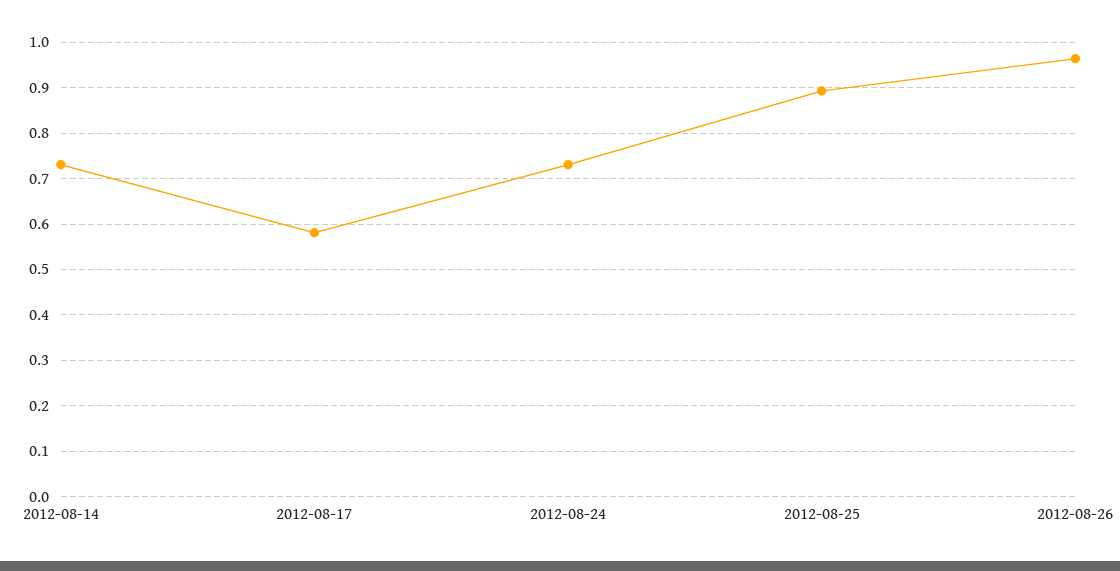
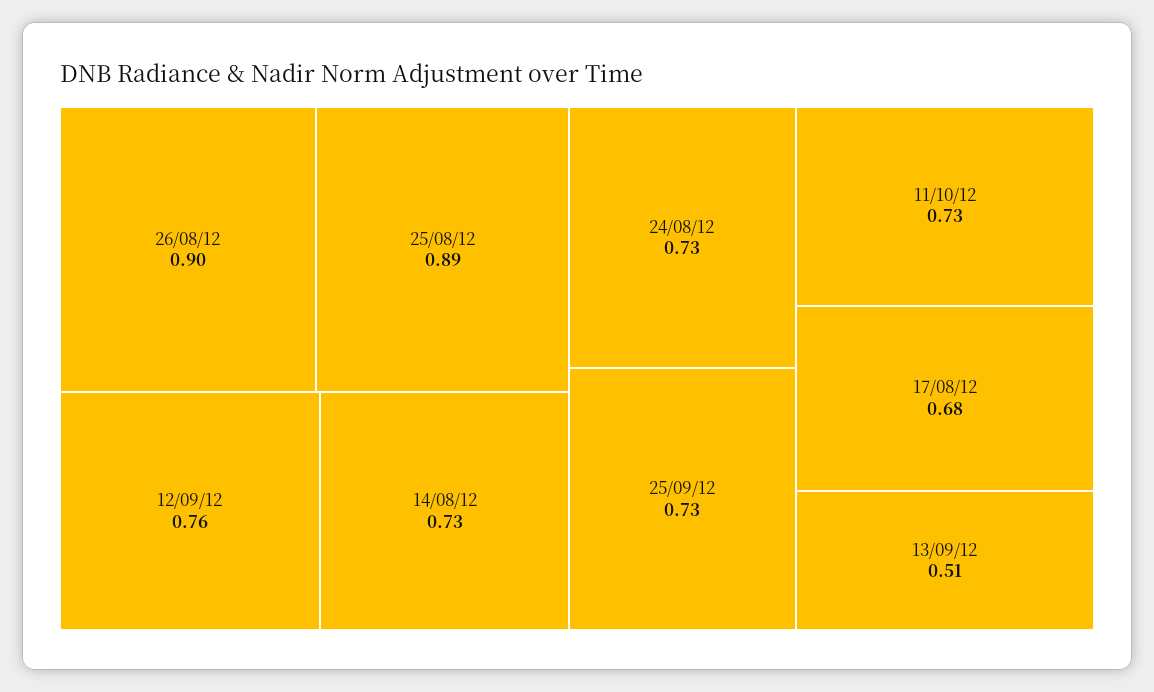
2012-08-17: 0.58 -> 0.68
2012-08-26: 0.96 -> 0.9
12/09/12: none -> 0.76
25/09/12: none -> 0.73
11/10/12: none -> 0.73
13/09/12: none -> 0.51

